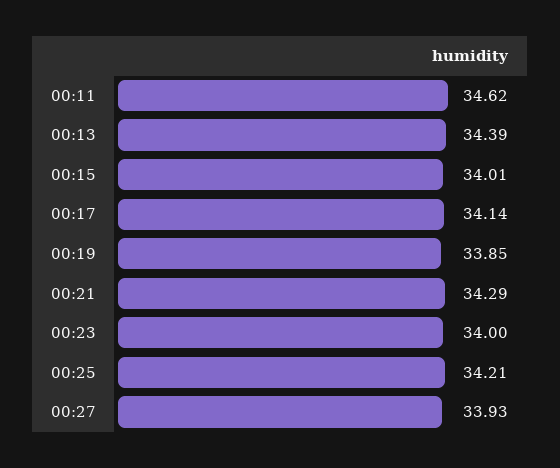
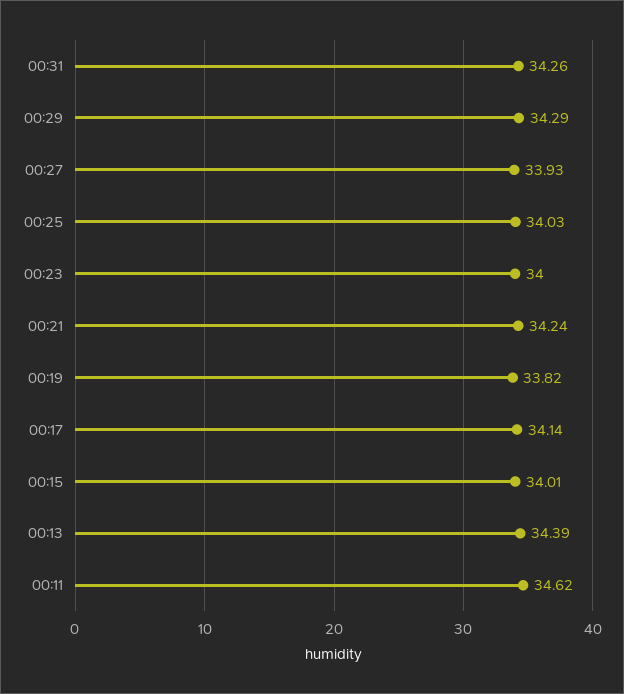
00:19: 33.85 -> 33.82
00:21: 34.29 -> 34.24
00:25: 34.21 -> 34.03
00:31: none -> 34.26
00:29: none -> 34.29

